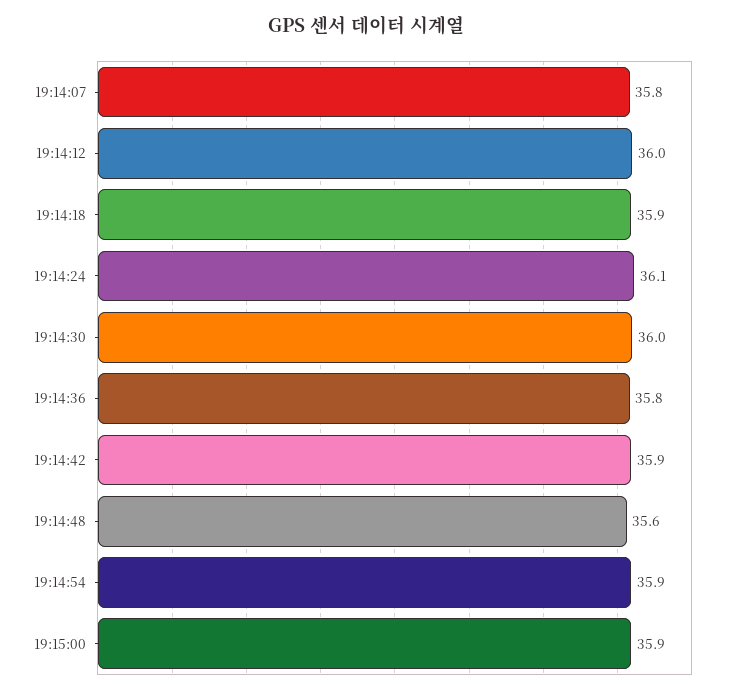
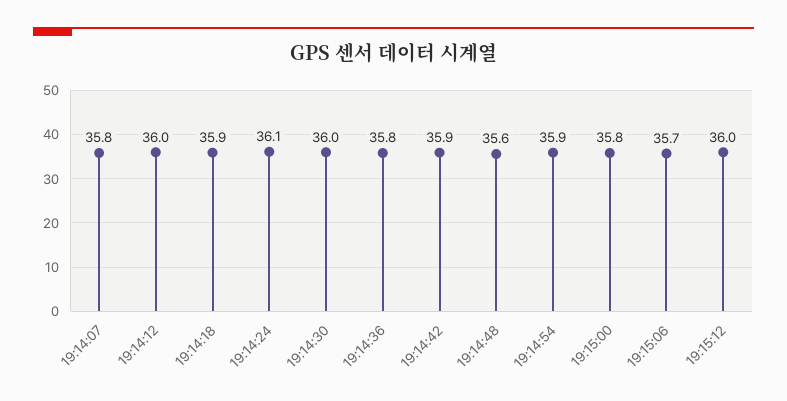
19:15:00: 35.9 -> 35.8
19:15:06: none -> 35.7
19:15:12: none -> 36

